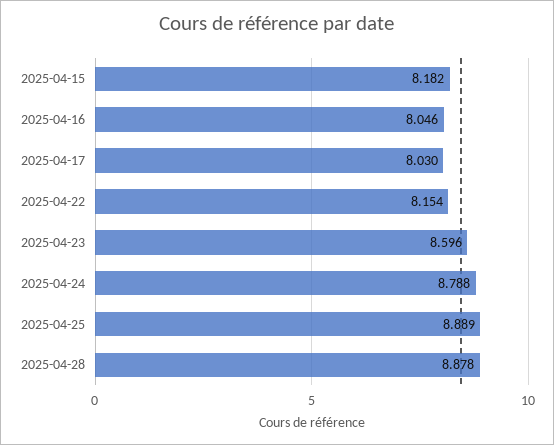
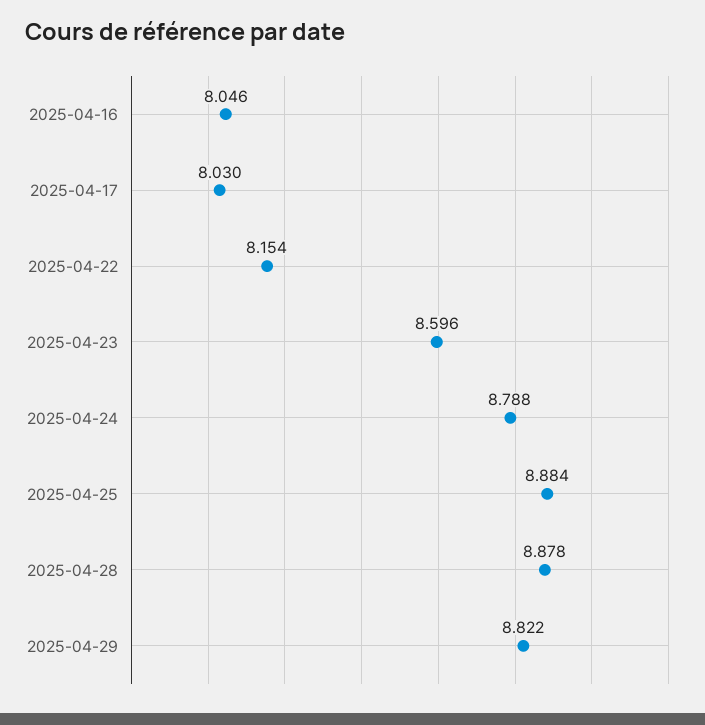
2025-04-15: 8.182 -> none
2025-04-25: 8.889 -> 8.884
2025-04-29: none -> 8.822

